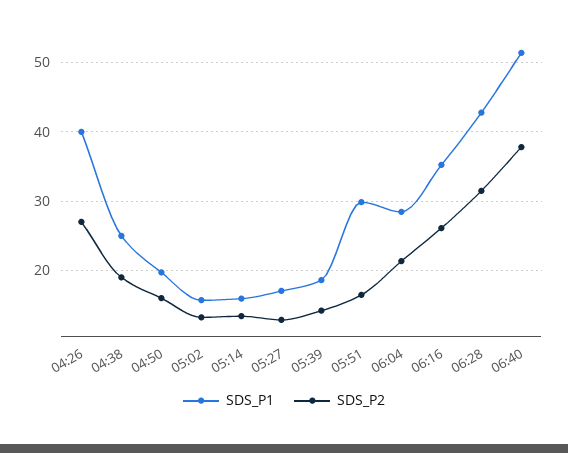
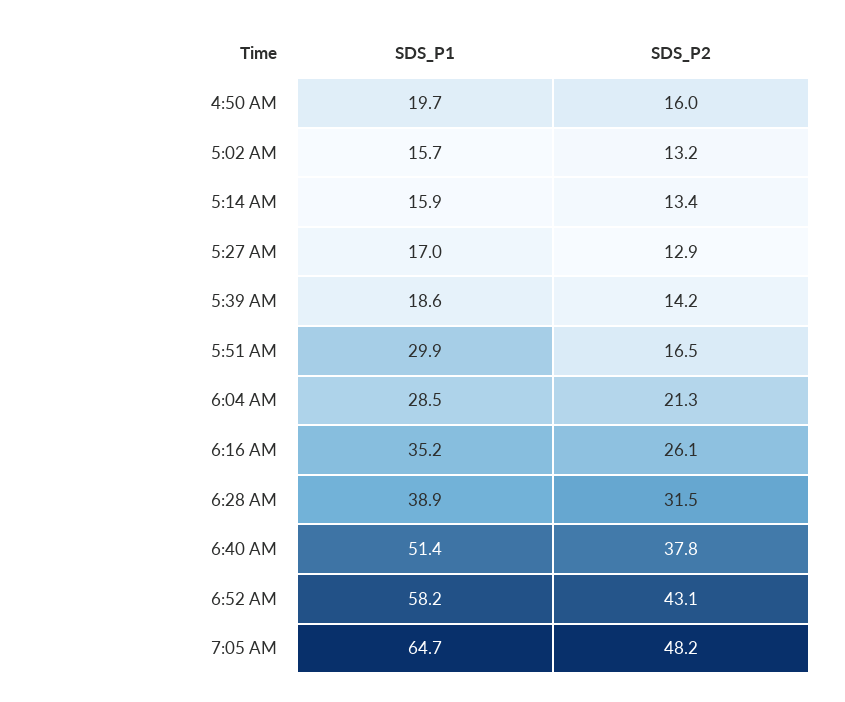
SDS_P1, 04:26: 40 -> none
SDS_P2, 04:26: 27 -> none
SDS_P1, 04:38: 25 -> none
SDS_P2, 04:38: 19 -> none
SDS_P1, 06:28: 43 -> 38.9
SDS_P1, 6:52 AM: none -> 58.2
SDS_P2, 6:52 AM: none -> 43.1
SDS_P1, 7:05 AM: none -> 64.7
SDS_P2, 7:05 AM: none -> 48.2

